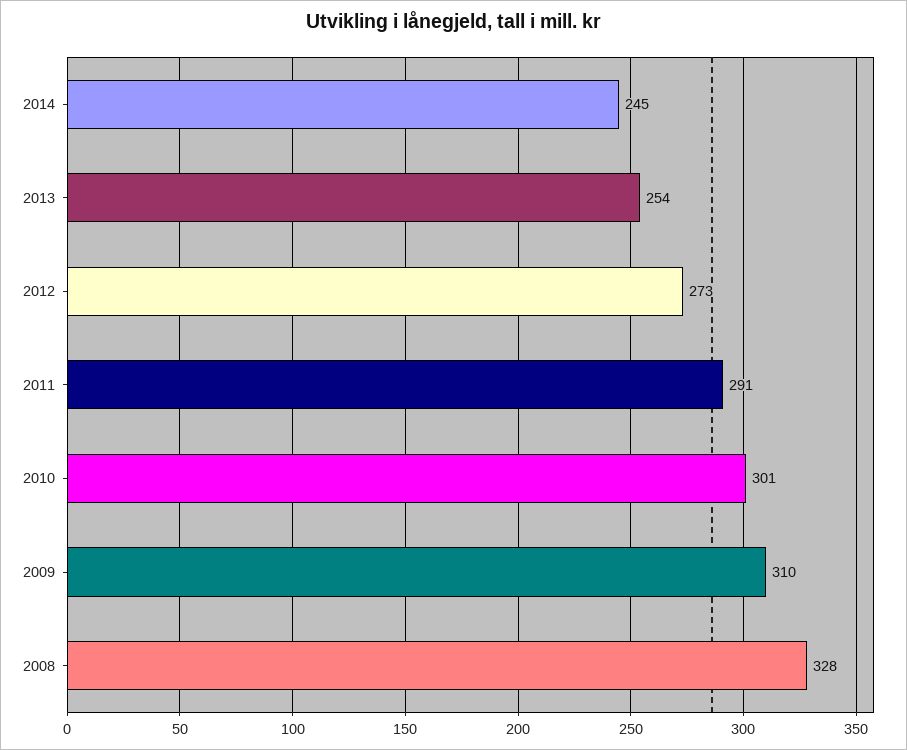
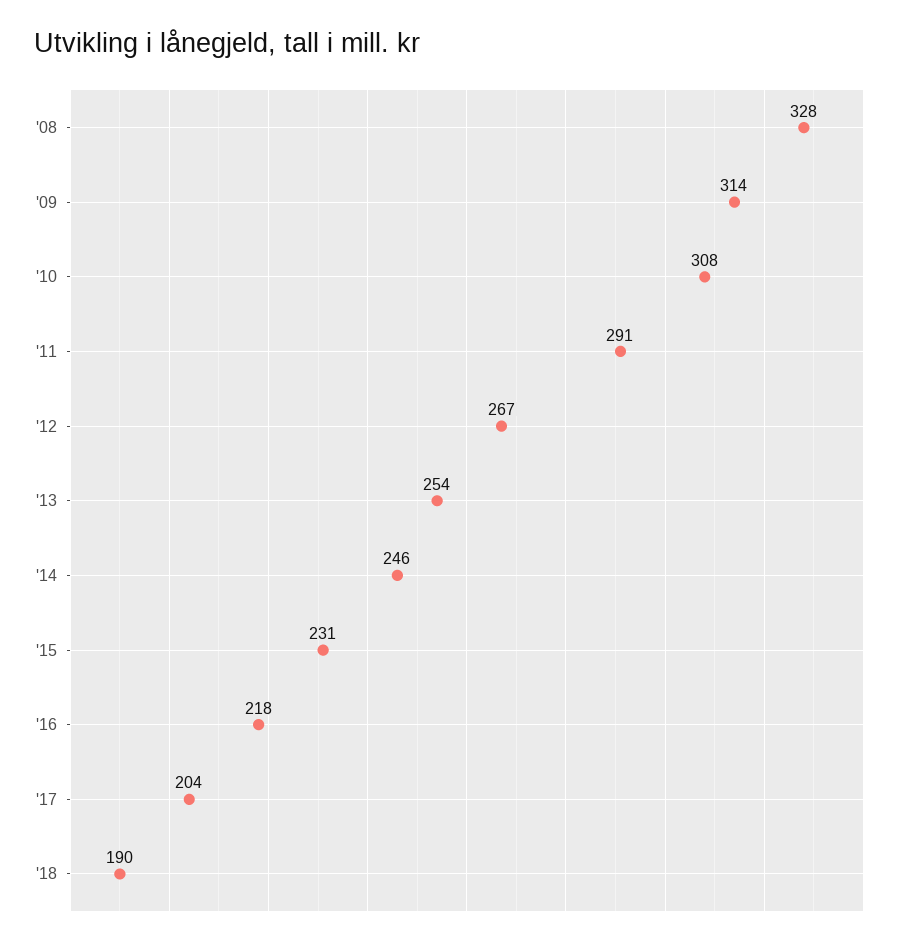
2014: 245 -> 246
2012: 273 -> 267
2010: 301 -> 308
2009: 310 -> 314
'15: none -> 231
'16: none -> 218
'17: none -> 204
'18: none -> 190

